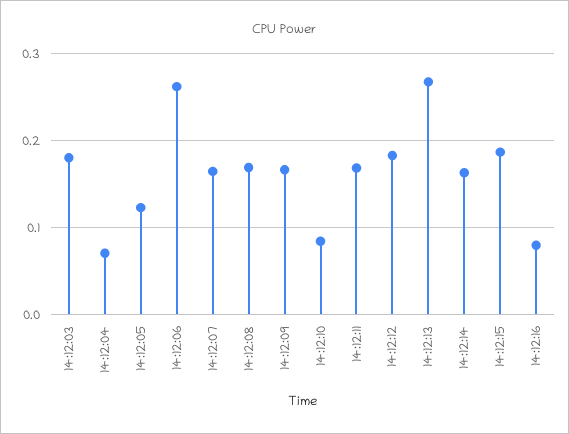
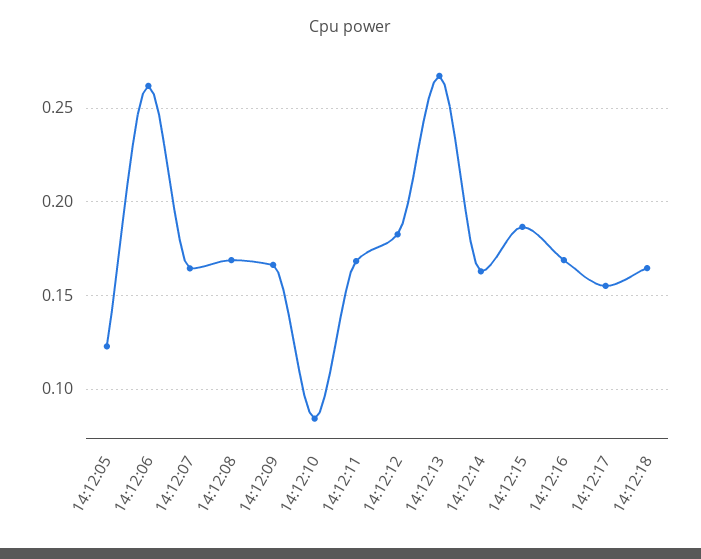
14:12:03: 0.18 -> none
14:12:04: 0.07 -> none
14:12:16: 0.08 -> 0.17
14:12:17: none -> 0.155
14:12:18: none -> 0.165

